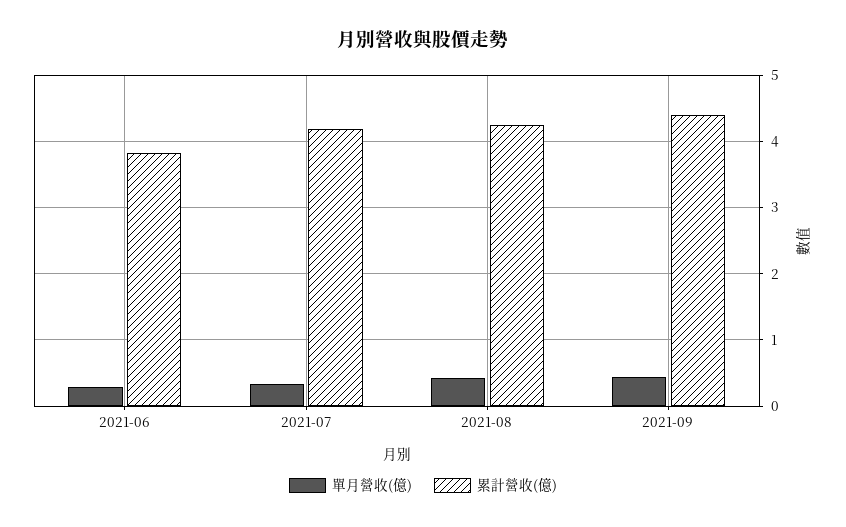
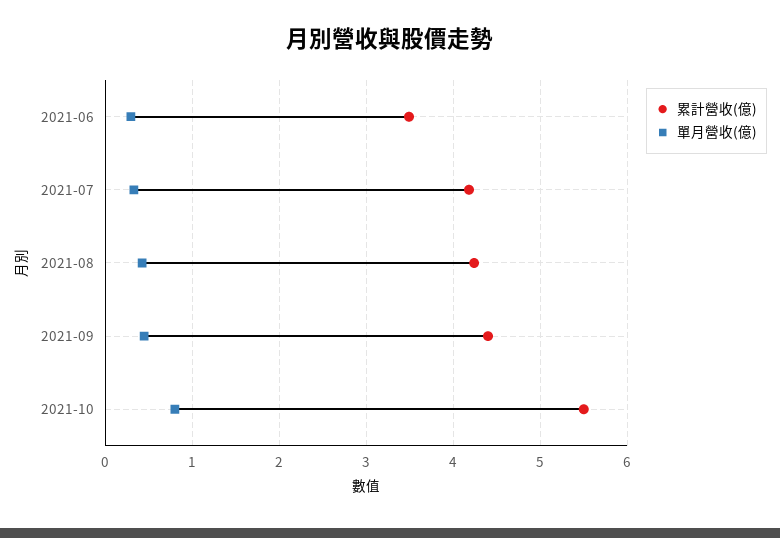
累計營收(億), 2021-06: 3.8 -> 3.5
累計營收(億), 2021-10: none -> 5.5
單月營收(億), 2021-10: none -> 0.8

